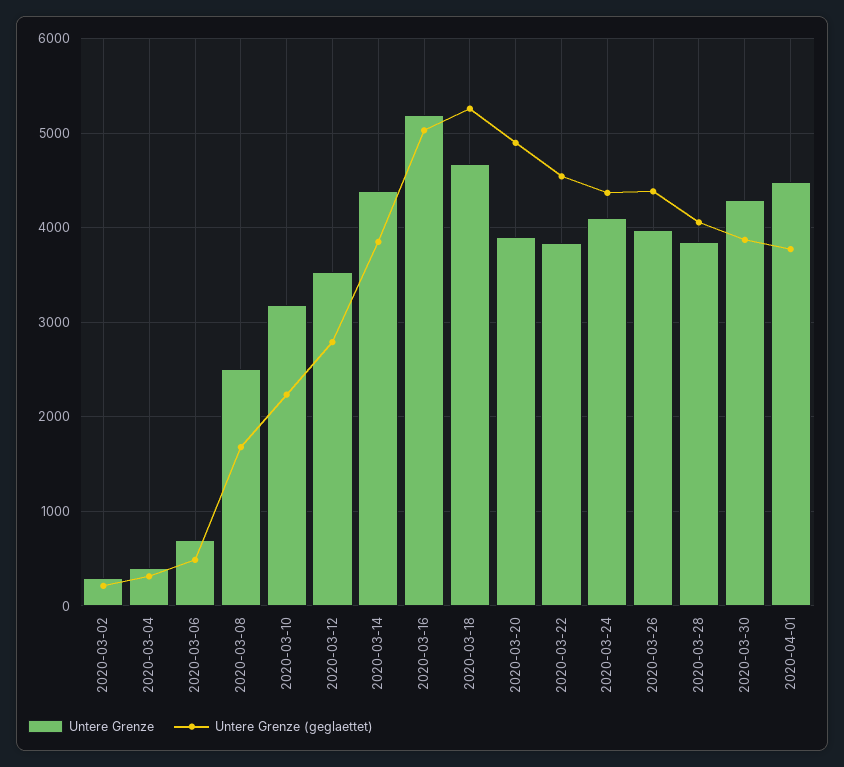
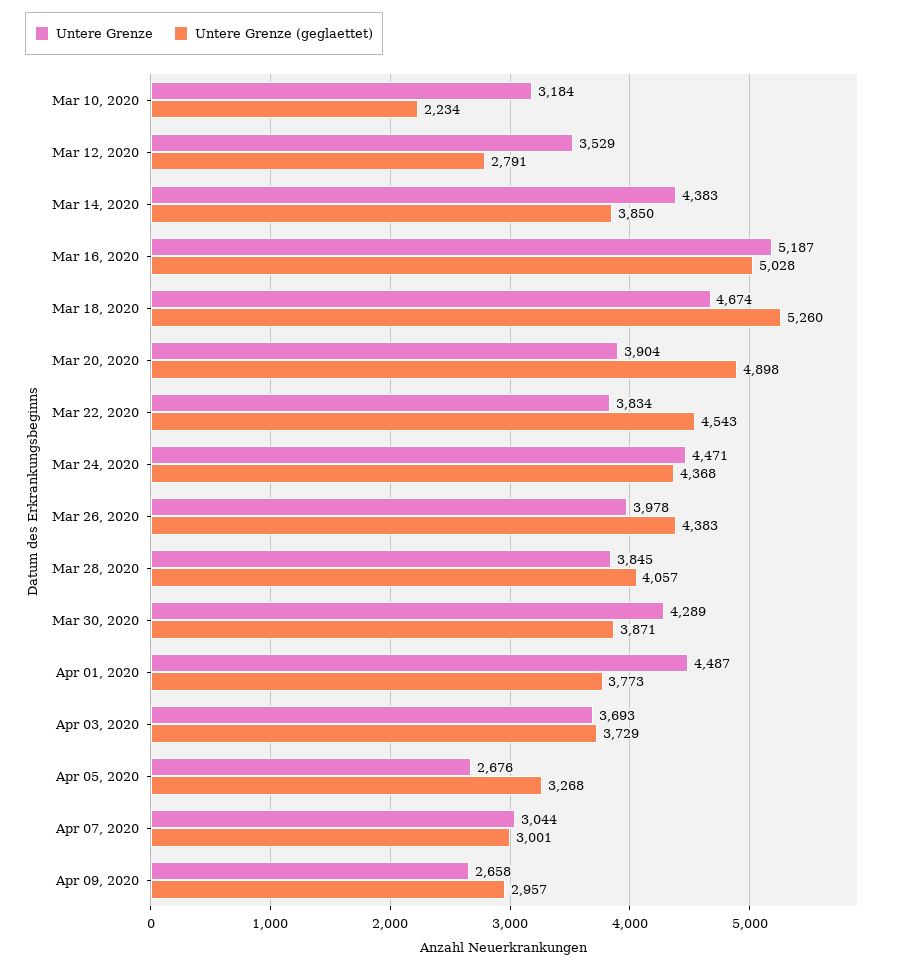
Untere Grenze, 2020-03-02: 300 -> none
Untere Grenze (geglaettet), 2020-03-02: 200 -> none
Untere Grenze, 2020-03-04: 400 -> none
Untere Grenze (geglaettet), 2020-03-04: 300 -> none
Untere Grenze, 2020-03-06: 700 -> none
Untere Grenze (geglaettet), 2020-03-06: 500 -> none
Untere Grenze, 2020-03-08: 2500 -> none
Untere Grenze (geglaettet), 2020-03-08: 1700 -> none
Untere Grenze, 2020-03-24: 4100 -> 4471
Untere Grenze, Apr 03, 2020: none -> 3693
Untere Grenze (geglaettet), Apr 03, 2020: none -> 3729
Untere Grenze, Apr 05, 2020: none -> 2676
Untere Grenze (geglaettet), Apr 05, 2020: none -> 3268
Untere Grenze, Apr 07, 2020: none -> 3044
Untere Grenze (geglaettet), Apr 07, 2020: none -> 3001
Untere Grenze, Apr 09, 2020: none -> 2658
Untere Grenze (geglaettet), Apr 09, 2020: none -> 2957

